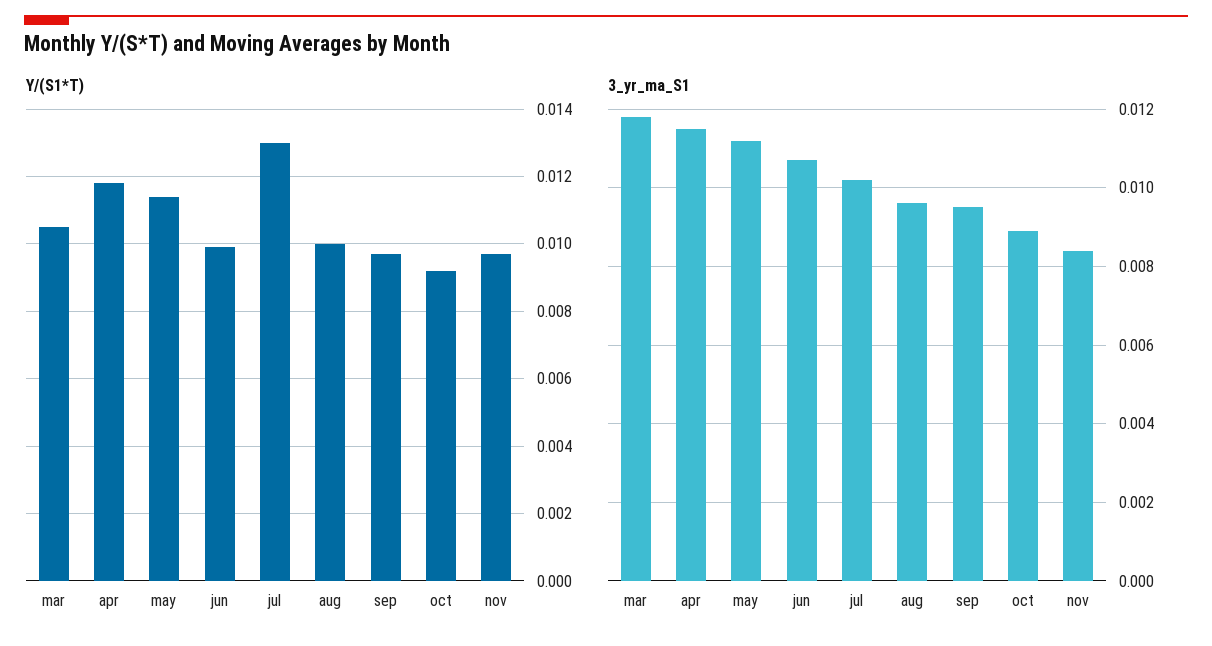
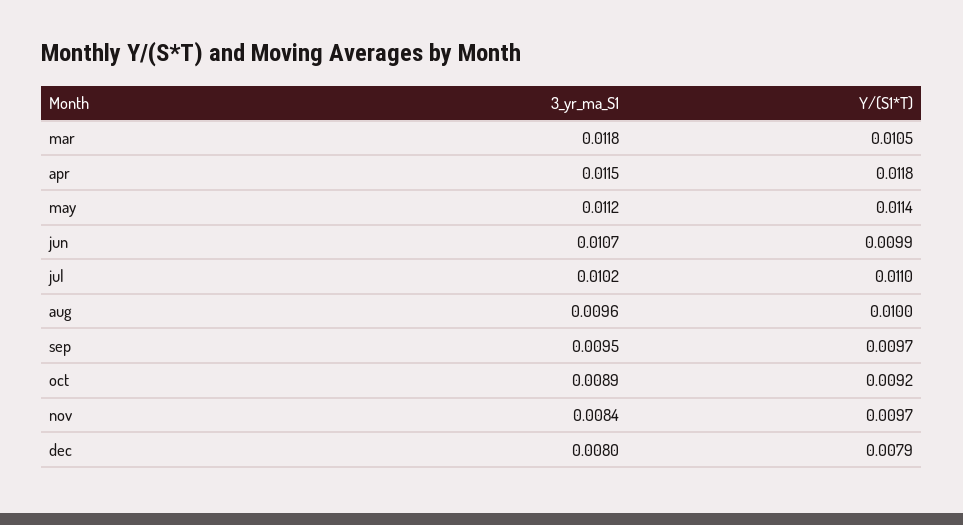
Y/(S1*T), jul: 0.013 -> 0.011
3_yr_ma_S1, dec: none -> 0.008
Y/(S1*T), dec: none -> 0.0079

